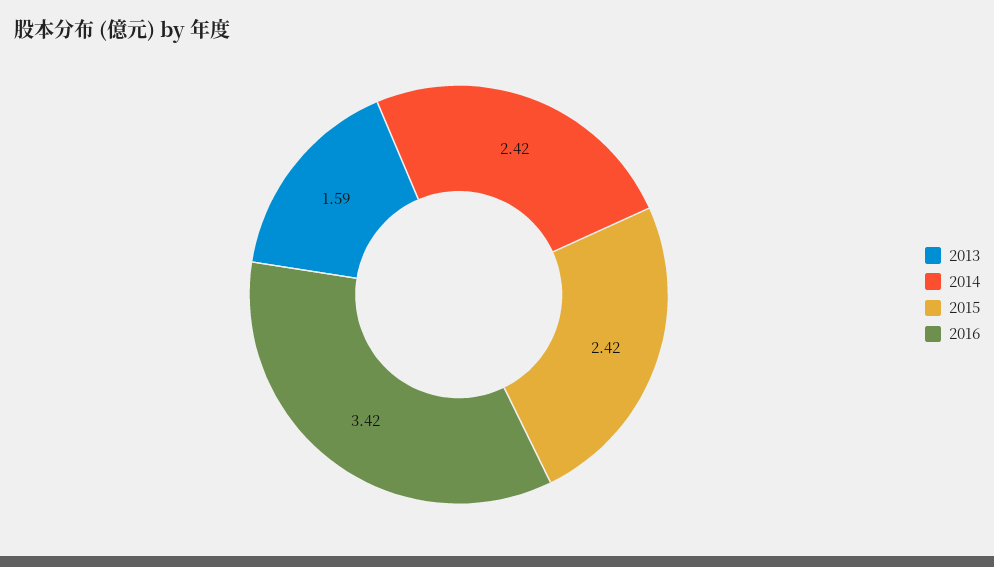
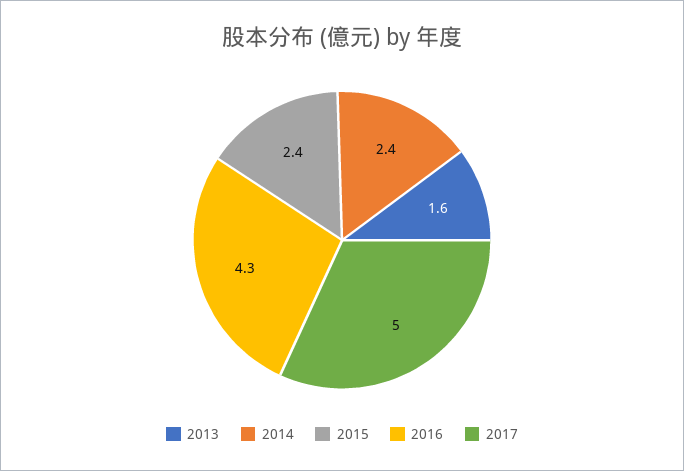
2016: 3.42 -> 4.3
2017: none -> 5

